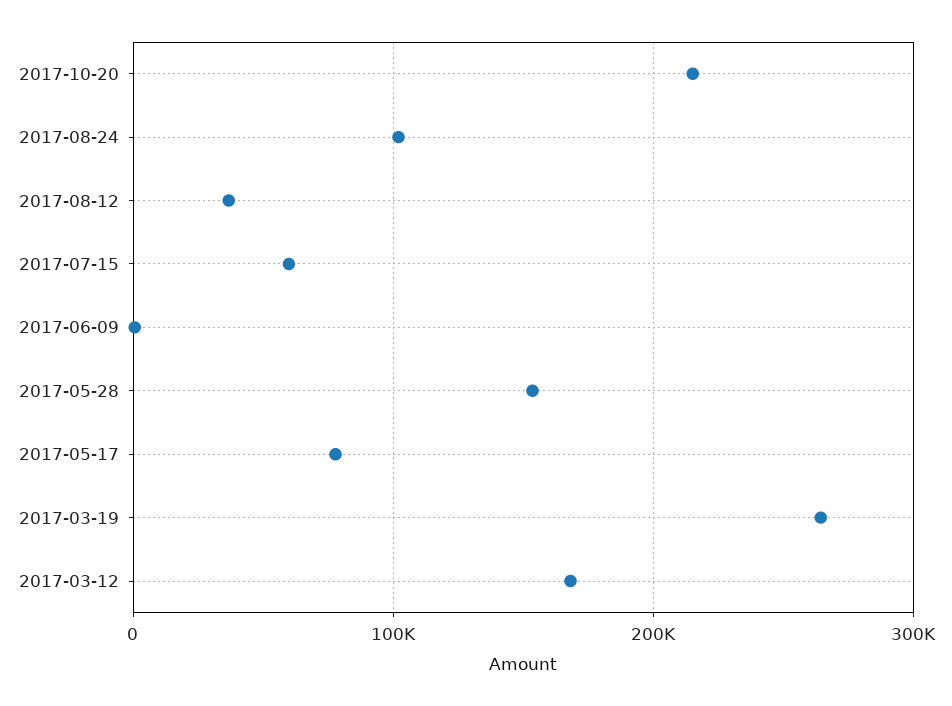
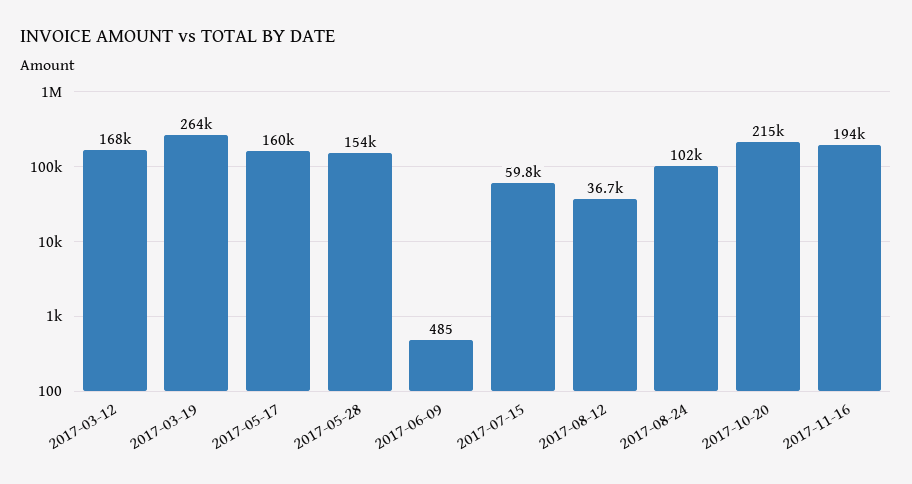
2017-05-17: 80000 -> 160000
2017-11-16: none -> 194000

